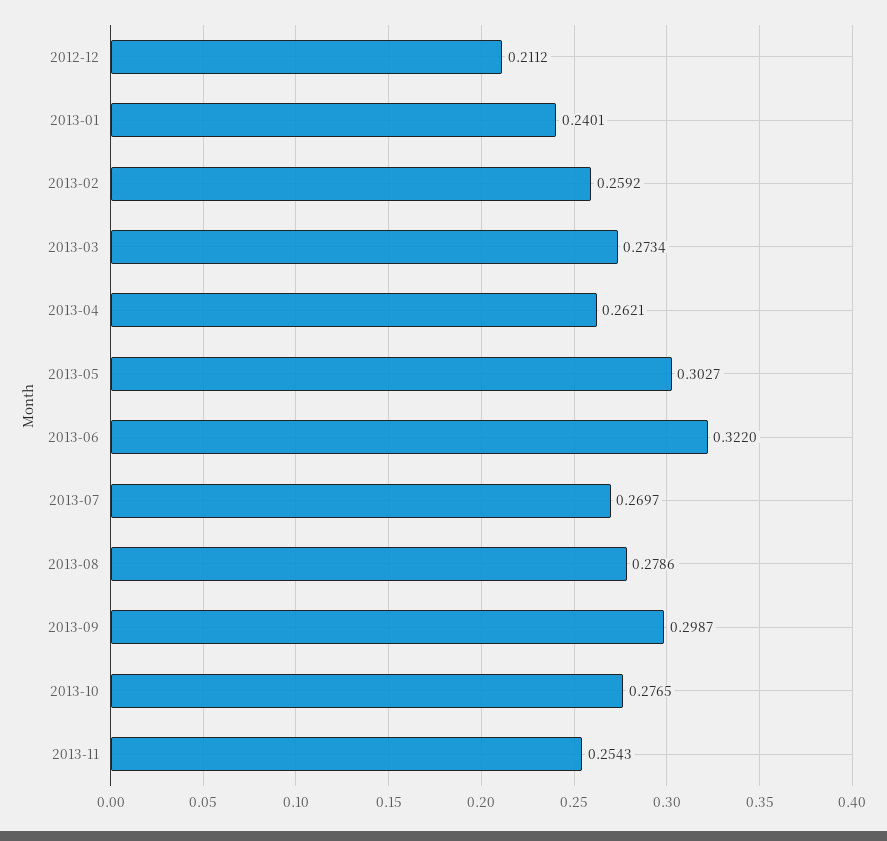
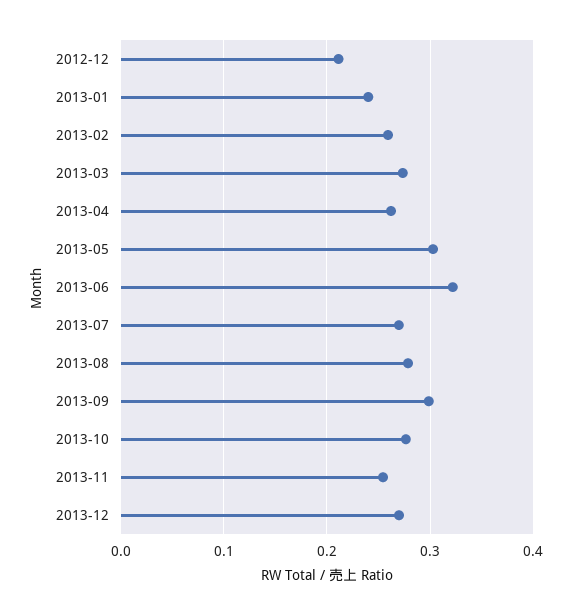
2013-12: none -> 0.27

